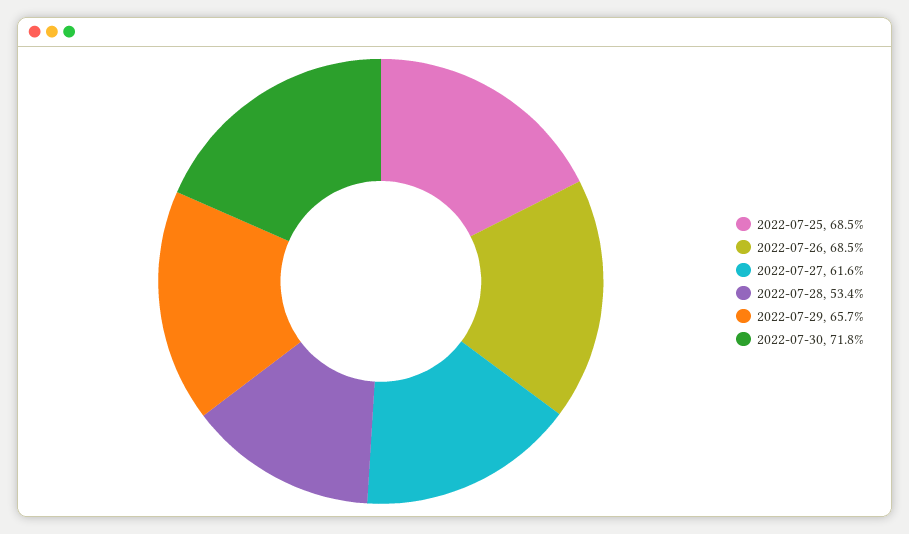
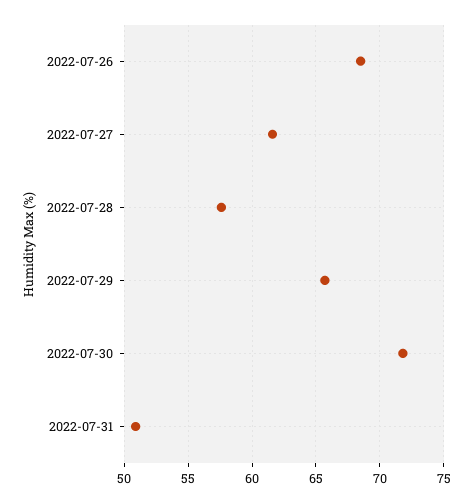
2022-07-25: 68.5 -> none
2022-07-28: 53.4 -> 57.5
2022-07-31: none -> 51

